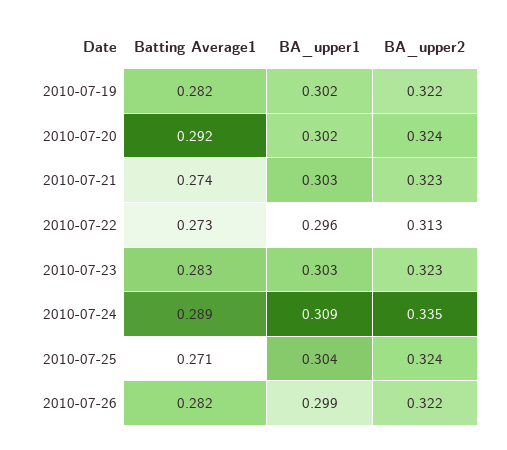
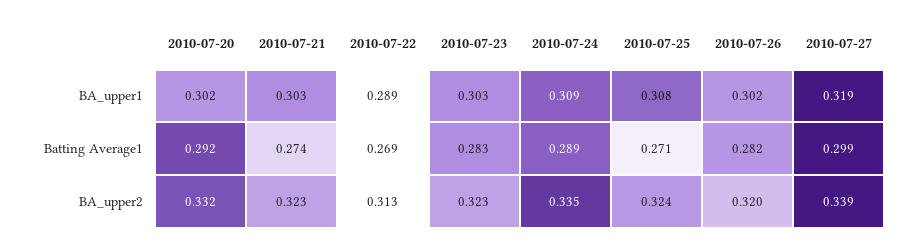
Batting Average1, 2010-07-19: 0.282 -> none
BA_upper1, 2010-07-19: 0.302 -> none
BA_upper2, 2010-07-19: 0.322 -> none
BA_upper2, 2010-07-20: 0.324 -> 0.332
Batting Average1, 2010-07-22: 0.273 -> 0.269
BA_upper1, 2010-07-22: 0.296 -> 0.289
BA_upper1, 2010-07-25: 0.304 -> 0.308
BA_upper1, 2010-07-26: 0.299 -> 0.302
BA_upper2, 2010-07-26: 0.322 -> 0.32
BA_upper1, 2010-07-27: none -> 0.319
Batting Average1, 2010-07-27: none -> 0.299
BA_upper2, 2010-07-27: none -> 0.339

